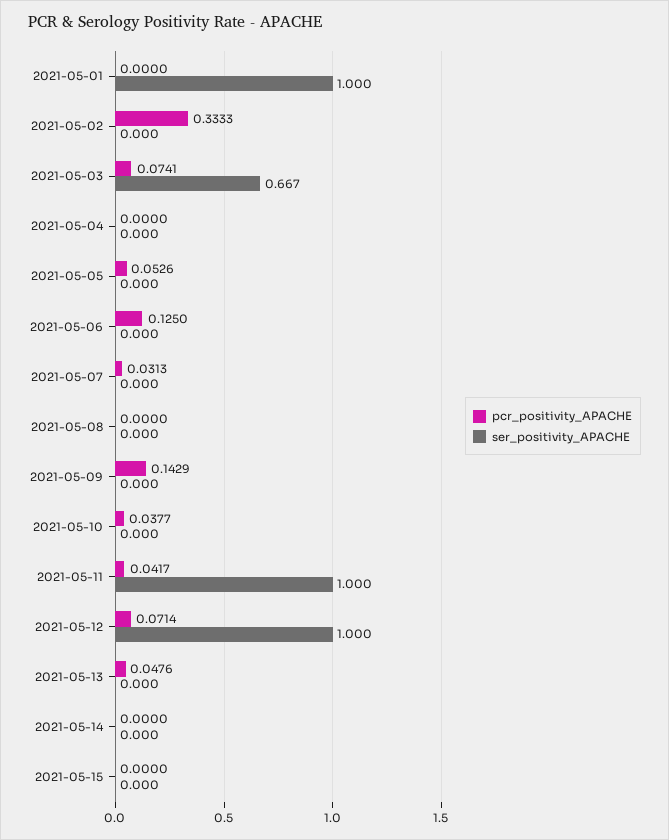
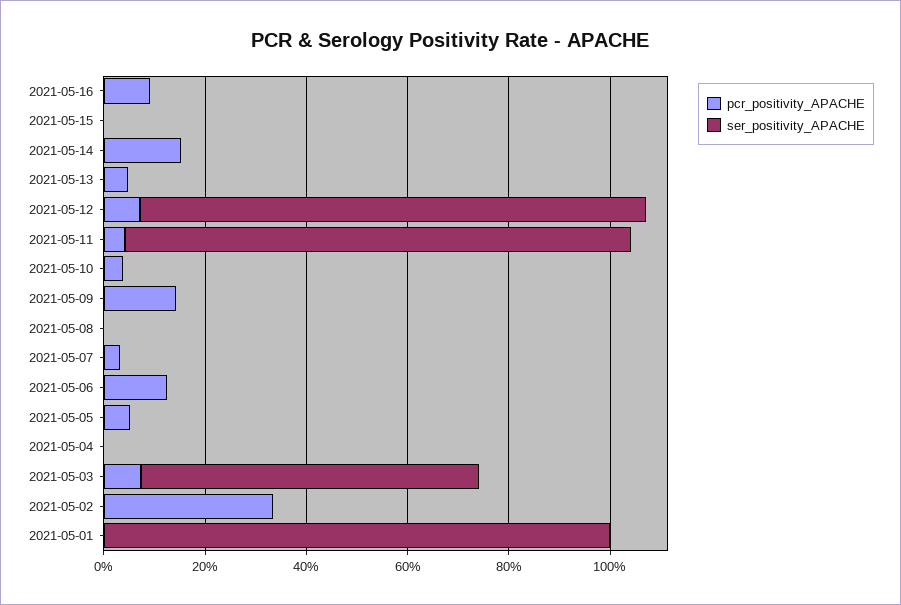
pcr_positivity_APACHE, 2021-05-14: 0 -> 0.15
pcr_positivity_APACHE, 2021-05-16: none -> 0.1
ser_positivity_APACHE, 2021-05-16: none -> 0

